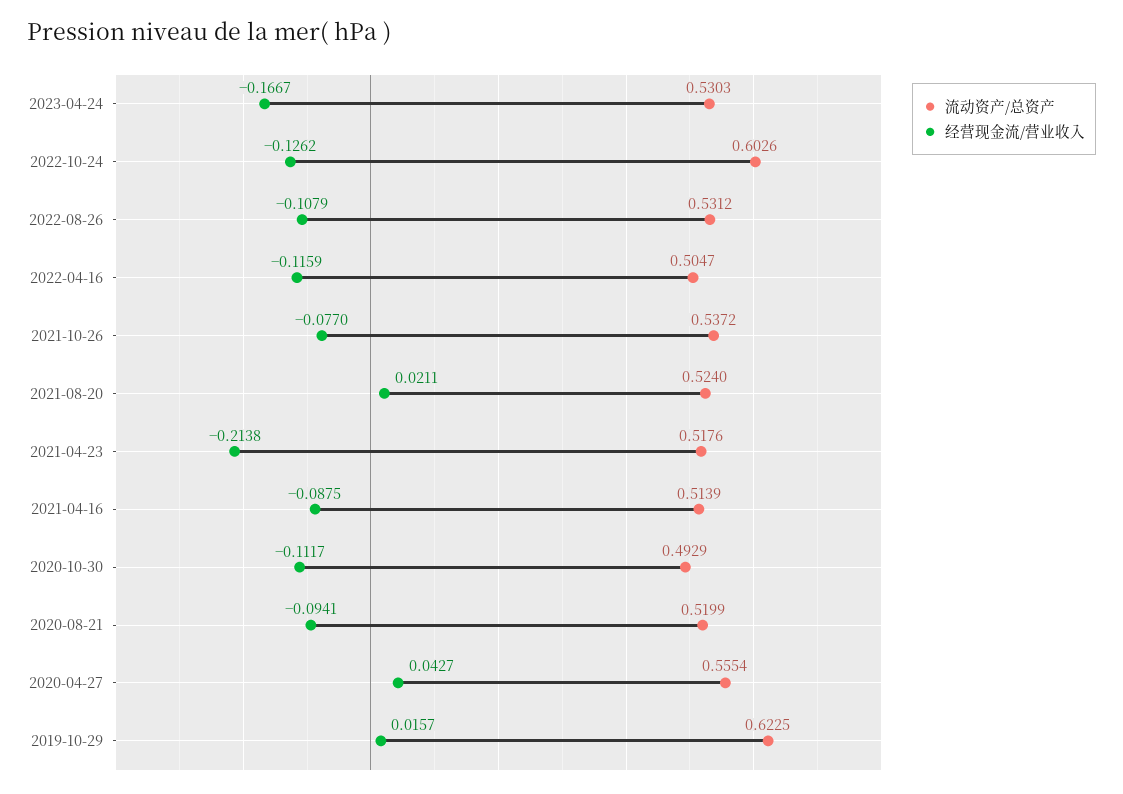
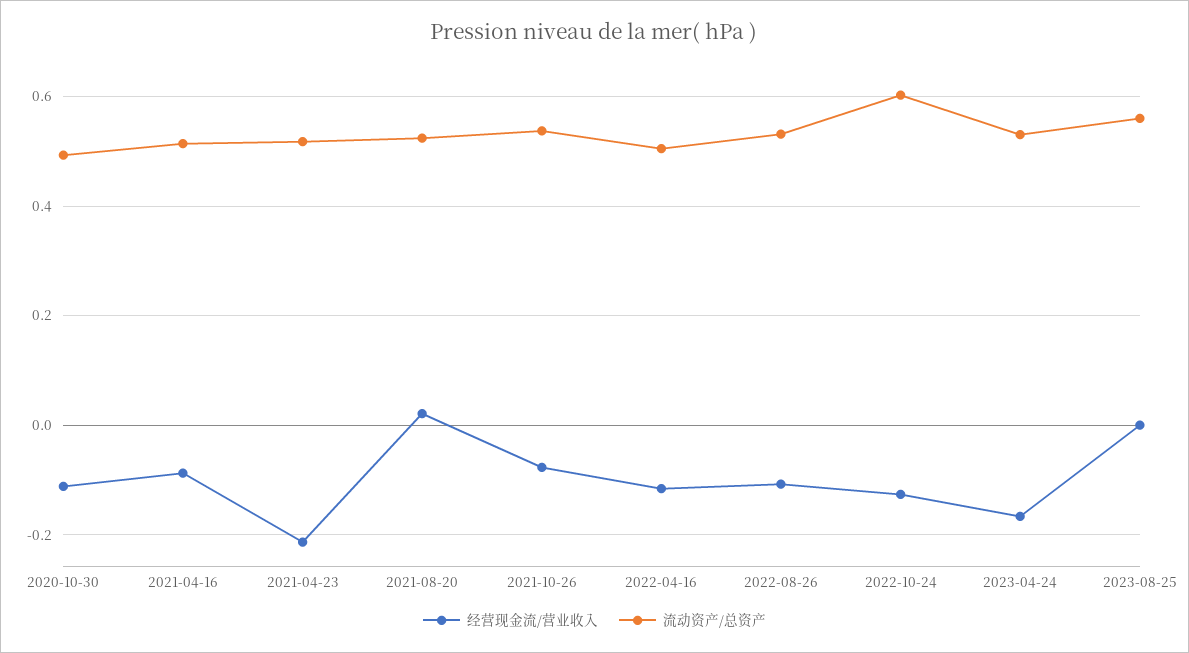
流动资产/总资产, 2020-08-21: 0.5199 -> none
经营现金流/营业收入, 2020-08-21: -0.0941 -> none
流动资产/总资产, 2020-04-27: 0.5554 -> none
经营现金流/营业收入, 2020-04-27: 0.0427 -> none
流动资产/总资产, 2019-10-29: 0.6225 -> none
经营现金流/营业收入, 2019-10-29: 0.0157 -> none
经营现金流/营业收入, 2023-08-25: none -> 0
流动资产/总资产, 2023-08-25: none -> 0.56

